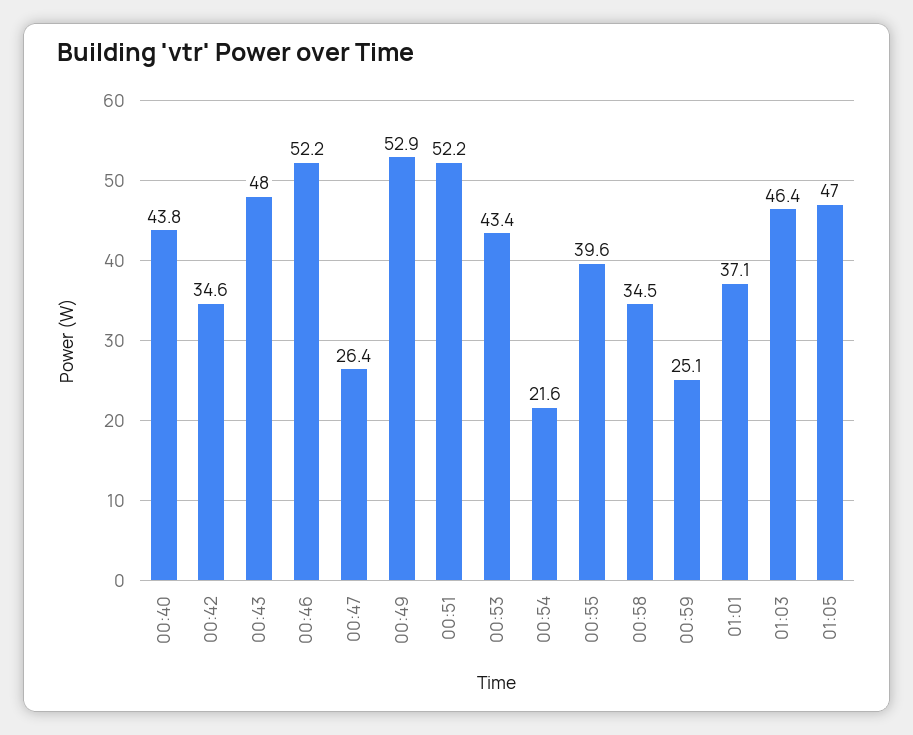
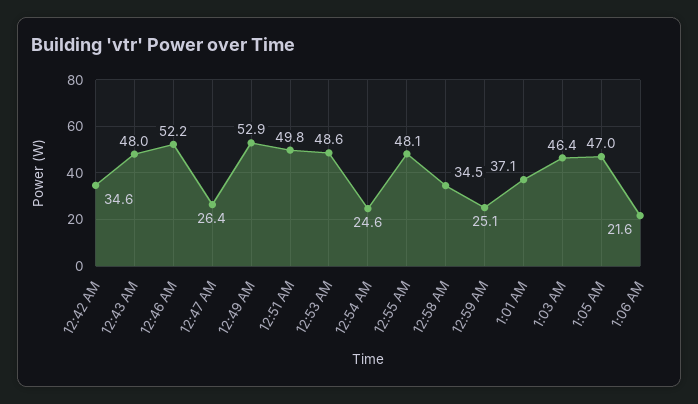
00:40: 43.8 -> none
00:51: 52.2 -> 49.8
00:53: 43.4 -> 48.6
00:54: 21.6 -> 24.6
00:55: 39.6 -> 48.1
1:06 AM: none -> 21.6

